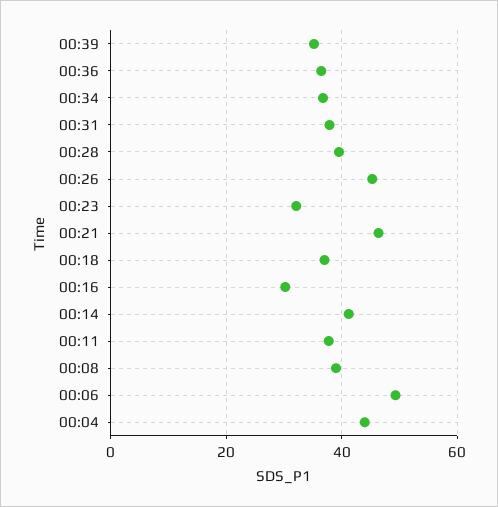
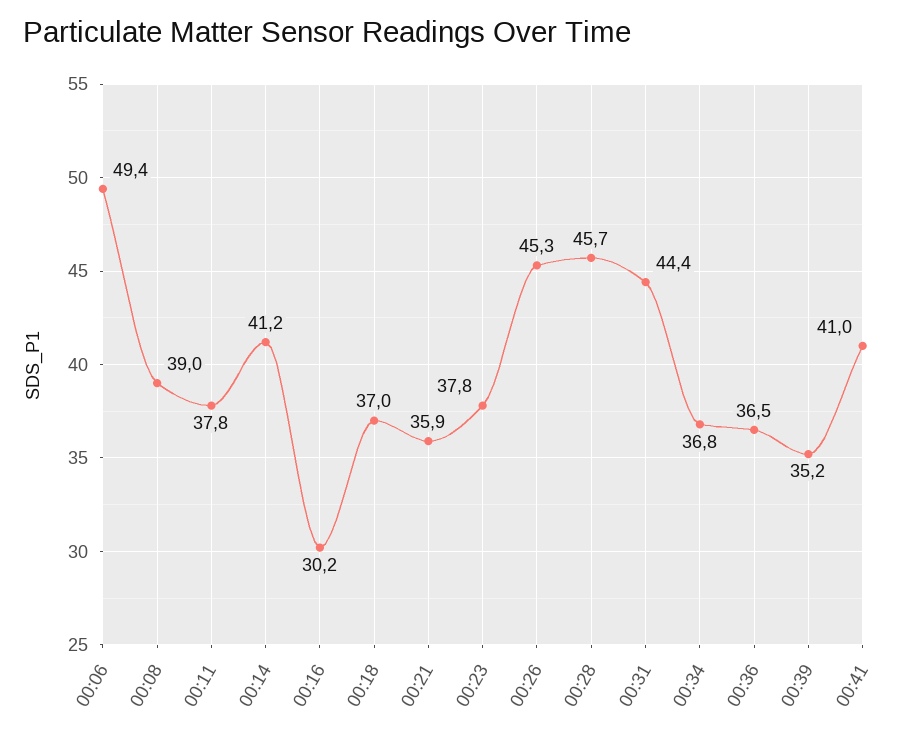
00:31: 38 -> 44.4
00:28: 40 -> 45.7
00:23: 32 -> 37.8
00:21: 46 -> 35.9
00:04: 44 -> none
00:41: none -> 41

